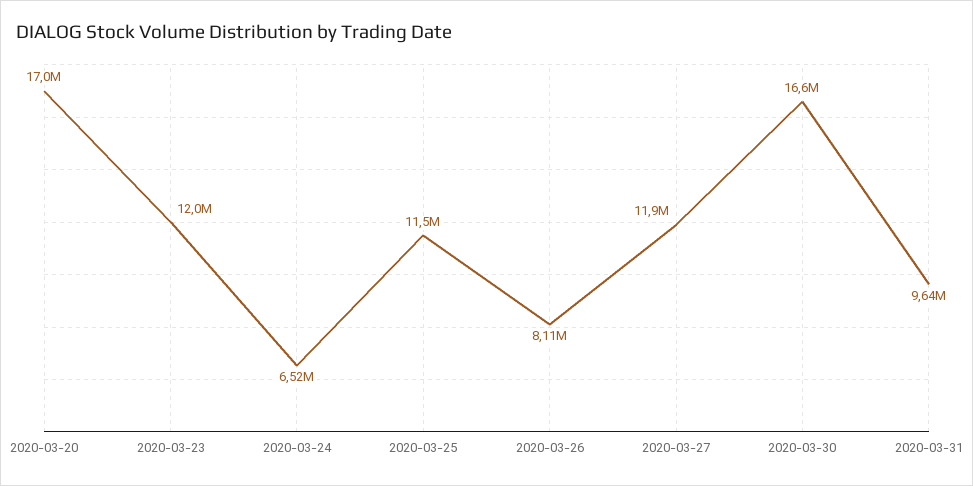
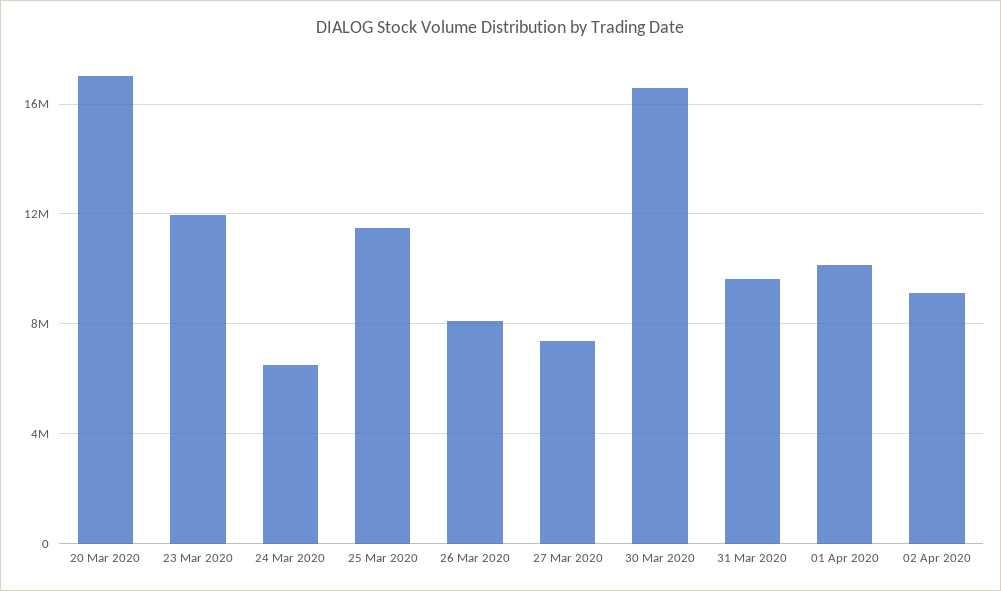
2020-03-27: 11900000 -> 7500000
01 Apr 2020: none -> 10000000
02 Apr 2020: none -> 9000000

